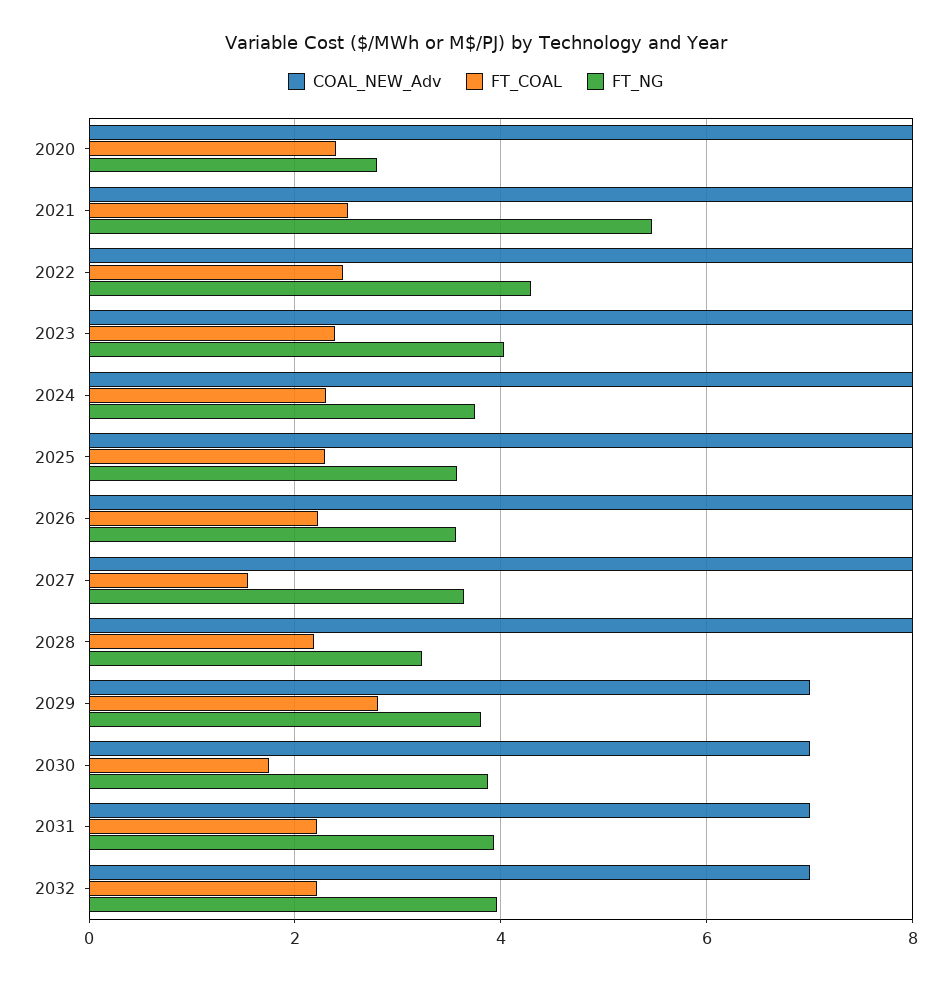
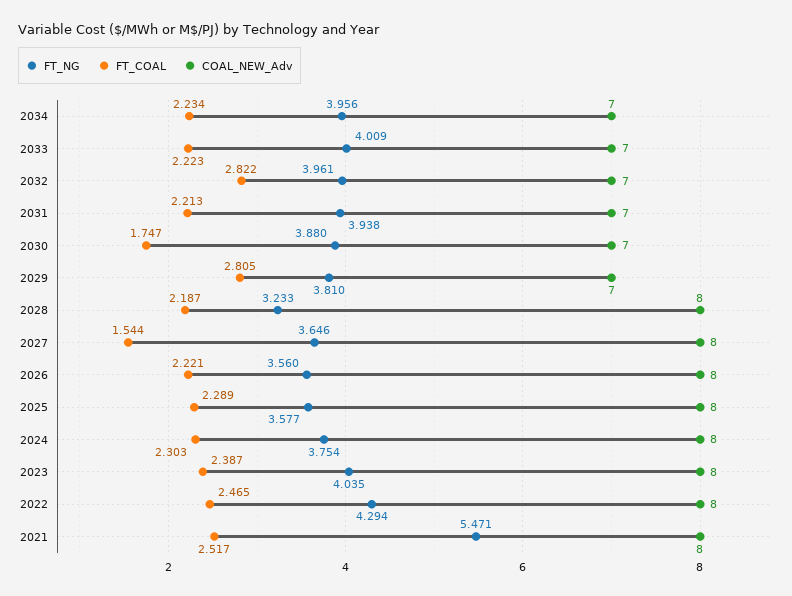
COAL_NEW_Adv, 2020: 8 -> none
FT_COAL, 2020: 2.4 -> none
FT_NG, 2020: 2.8 -> none
FT_COAL, 2032: 2.2 -> 2.822
FT_NG, 2034: none -> 3.956
FT_COAL, 2034: none -> 2.234
COAL_NEW_Adv, 2034: none -> 7
FT_NG, 2033: none -> 4.009
FT_COAL, 2033: none -> 2.223
COAL_NEW_Adv, 2033: none -> 7

